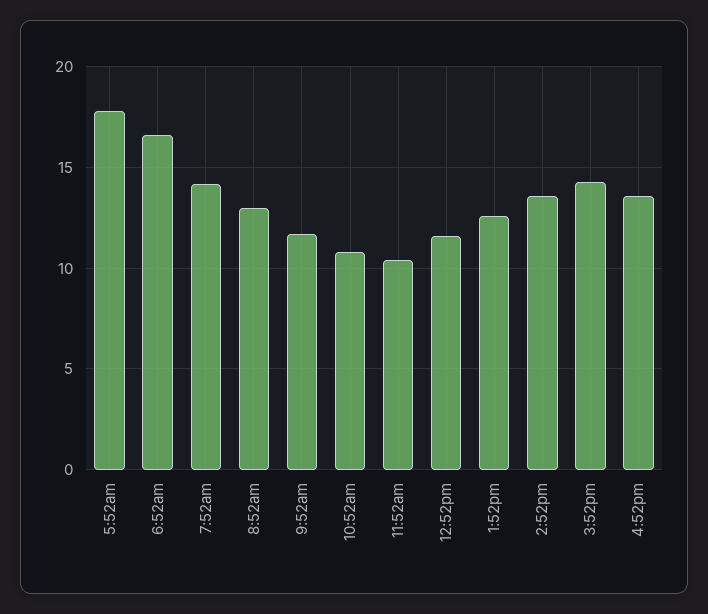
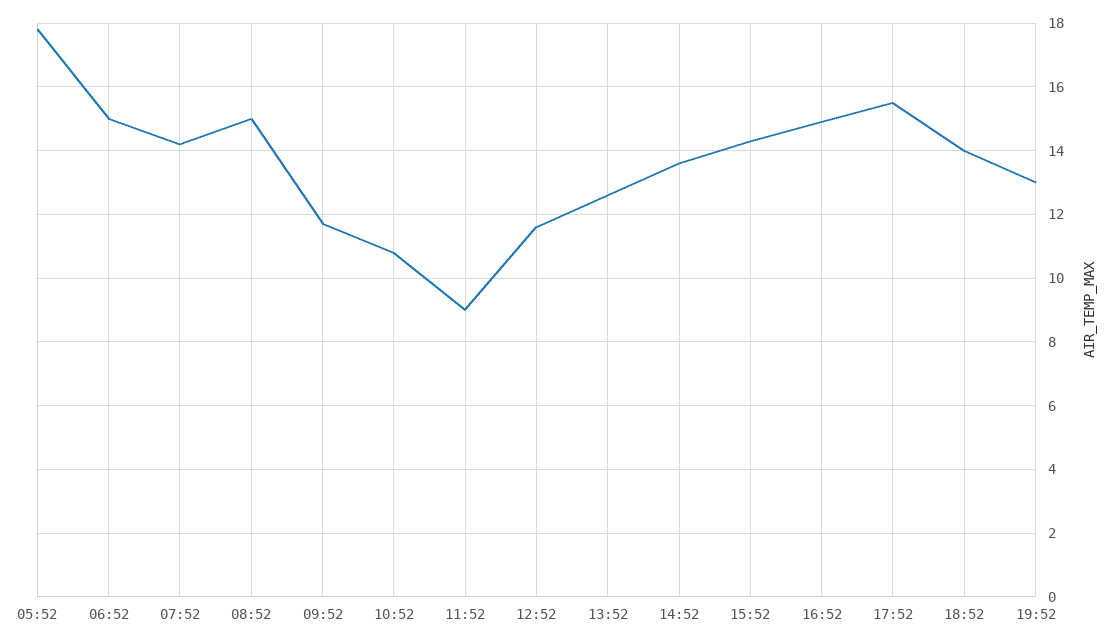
6:52am: 16.5 -> 15
8:52am: 13 -> 15
11:52am: 10.5 -> 9
4:52pm: 13.5 -> 15
17:52: none -> 15.5
18:52: none -> 14
19:52: none -> 13

